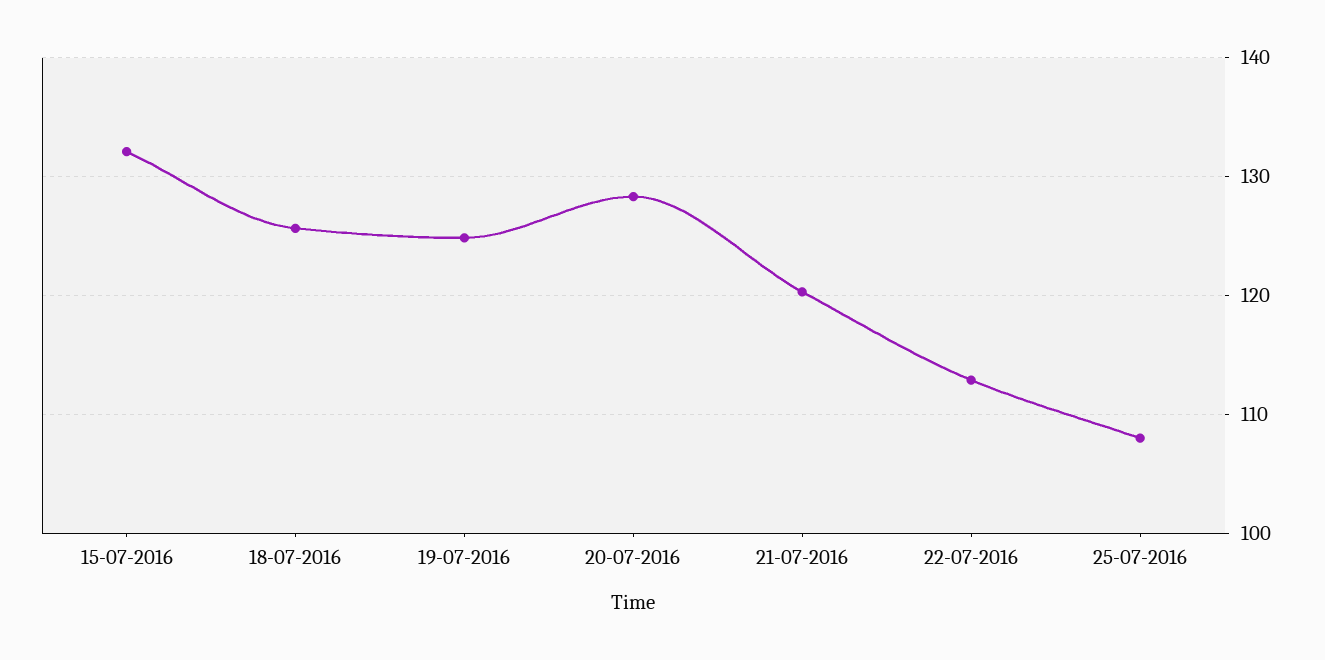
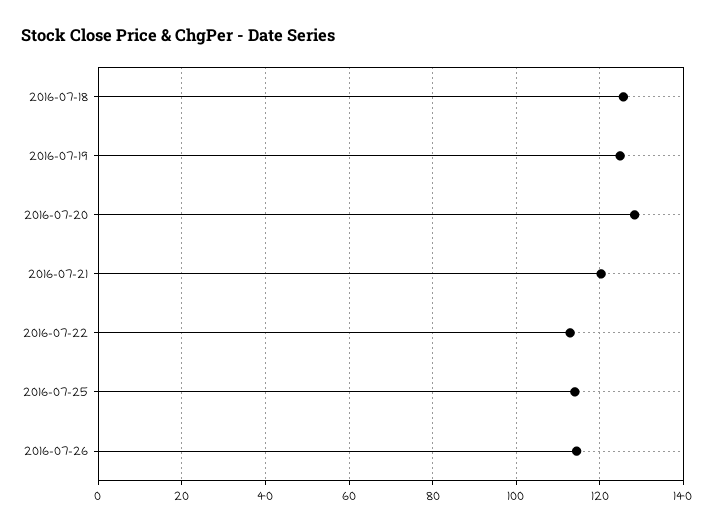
15-07-2016: 132 -> none
25-07-2016: 108 -> 114
2016-07-26: none -> 114

